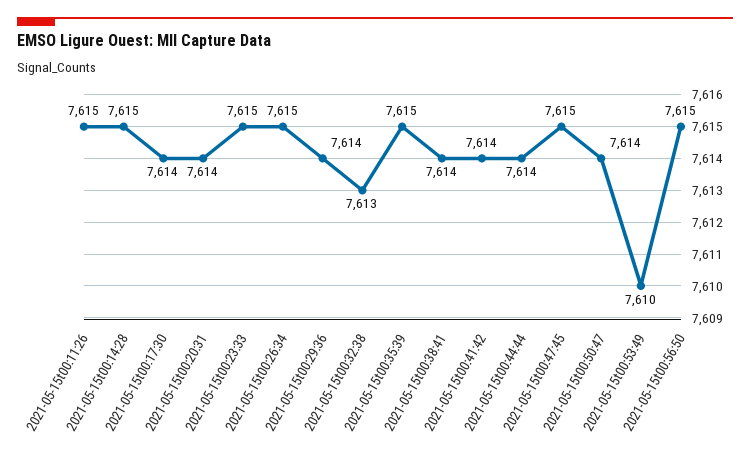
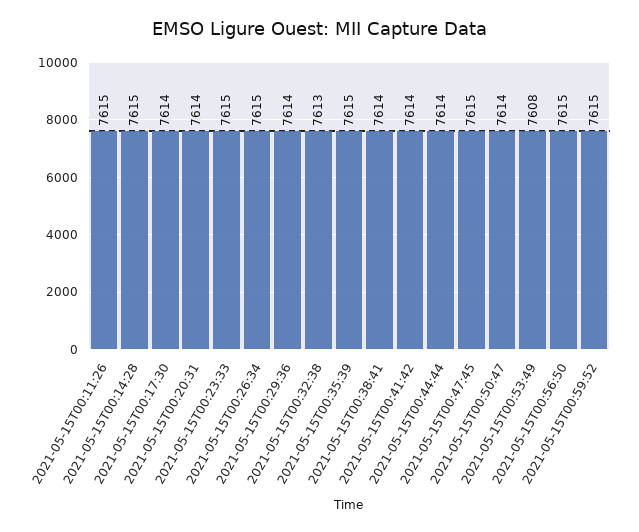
2021-05-15t00:53:49: 7610 -> 7608
2021-05-15T00:59:52: none -> 7615

